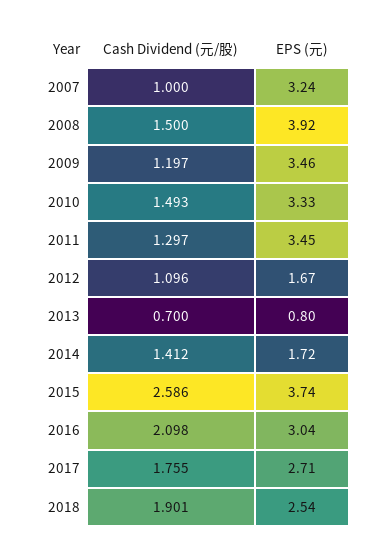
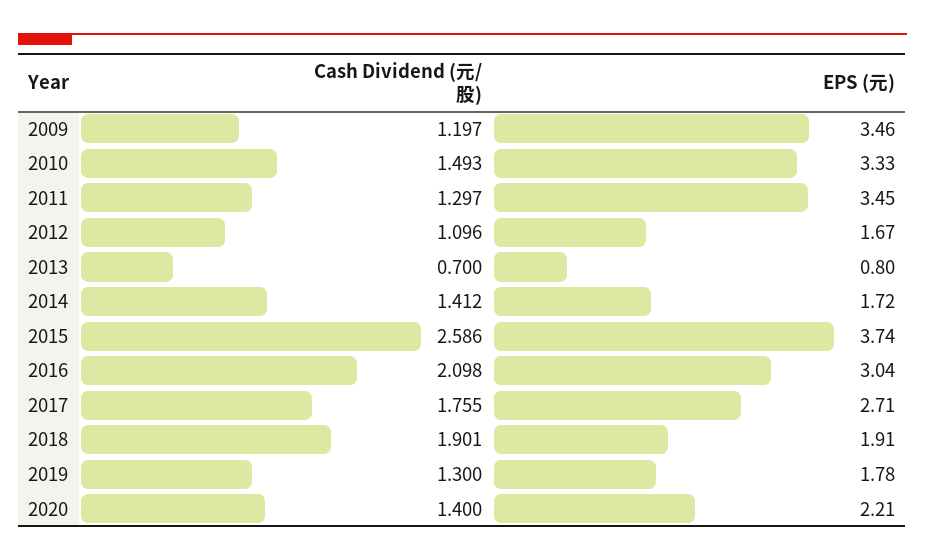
Cash Dividend (元/股), 2007: 1 -> none
EPS (元), 2007: 3.24 -> none
Cash Dividend (元/股), 2008: 1.5 -> none
EPS (元), 2008: 3.92 -> none
EPS (元), 2018: 2.54 -> 1.91
Cash Dividend (元/股), 2019: none -> 1.3
EPS (元), 2019: none -> 1.78
Cash Dividend (元/股), 2020: none -> 1.4
EPS (元), 2020: none -> 2.21

